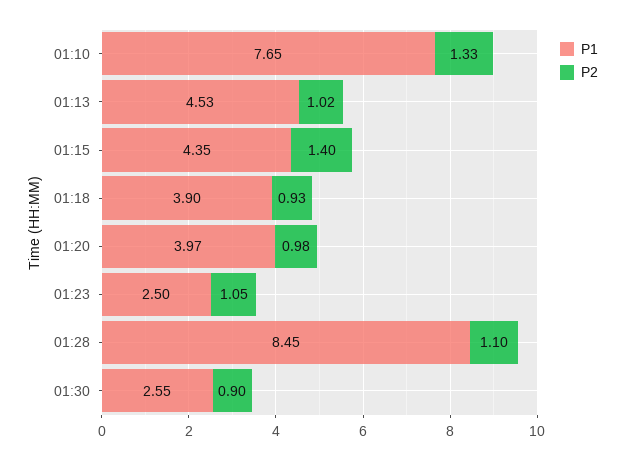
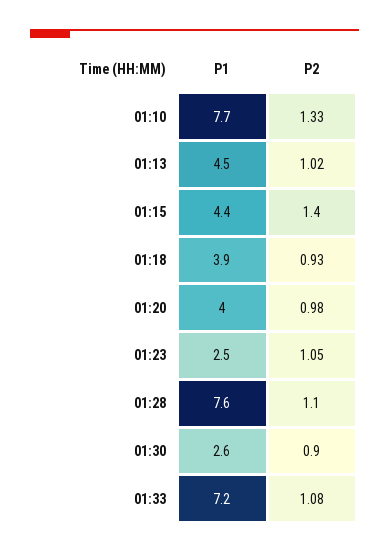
P1, 01:28: 8.45 -> 7.6
P1, 01:33: none -> 7.2
P2, 01:33: none -> 1.08

